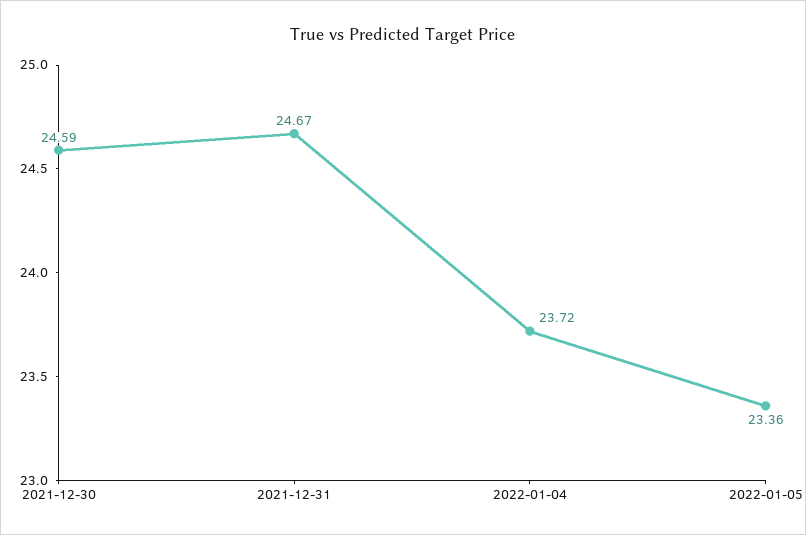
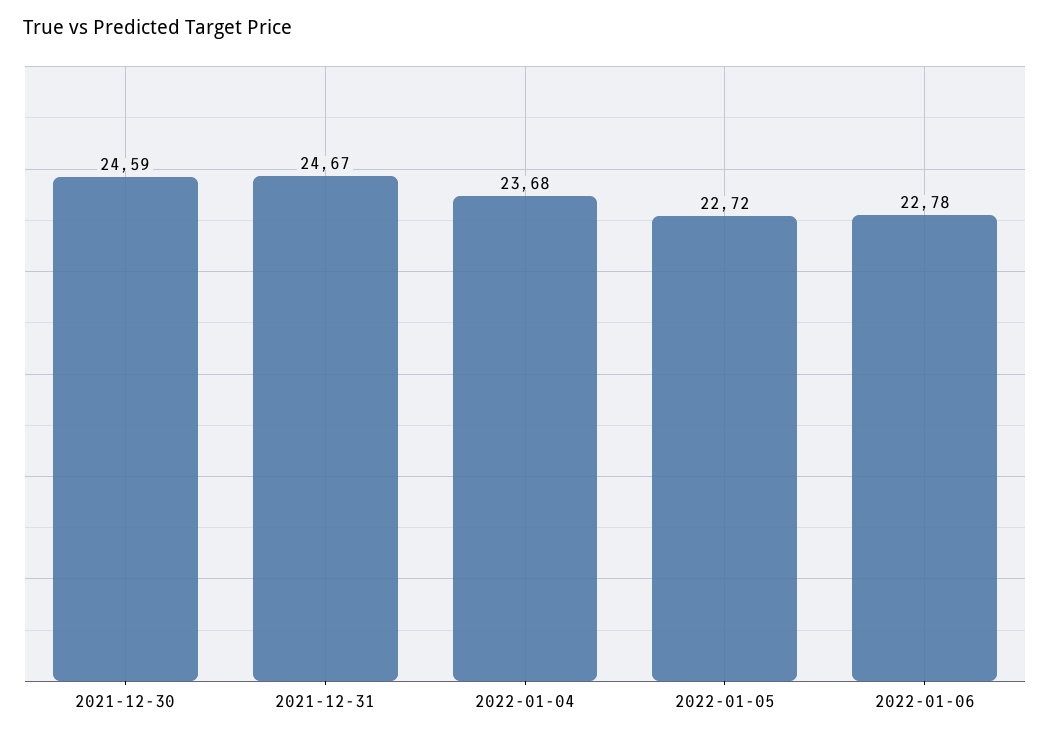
2022-01-04: 23.72 -> 23.68
2022-01-05: 23.36 -> 22.72
2022-01-06: none -> 22.78

